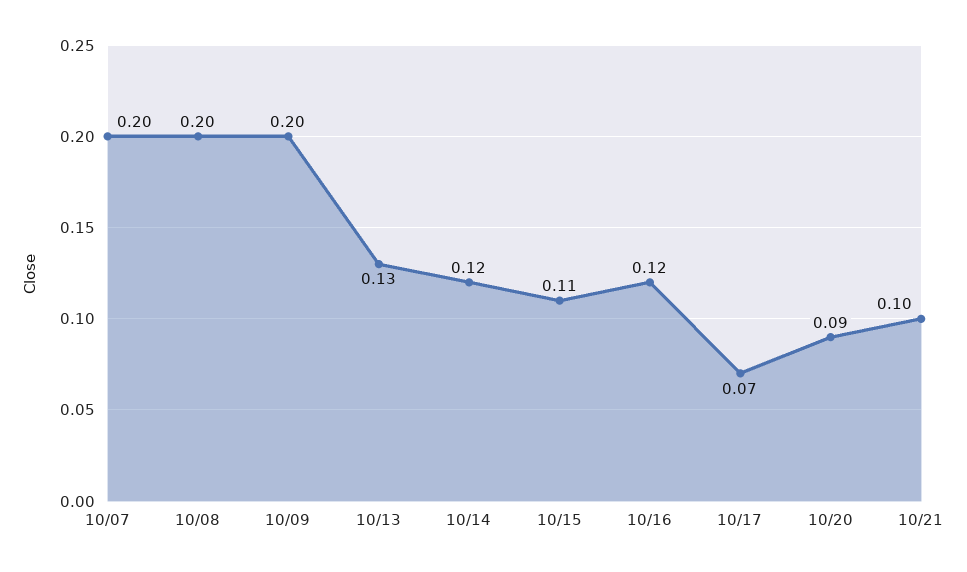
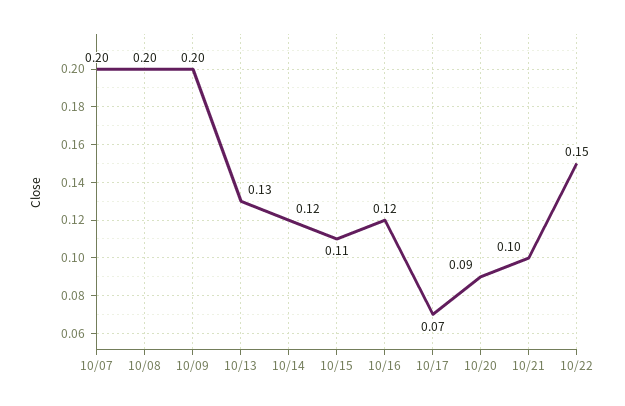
10/22: none -> 0.15

